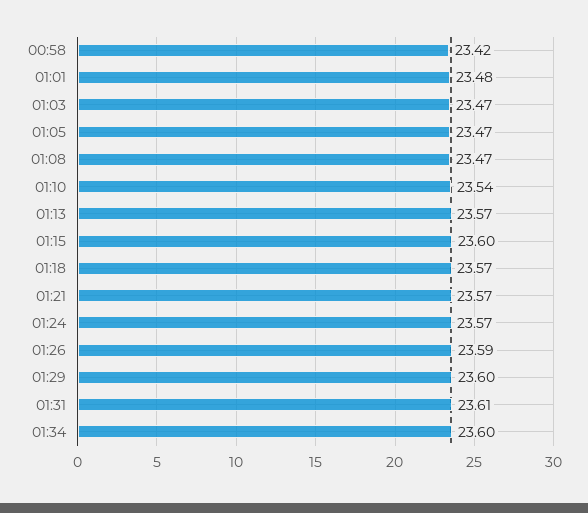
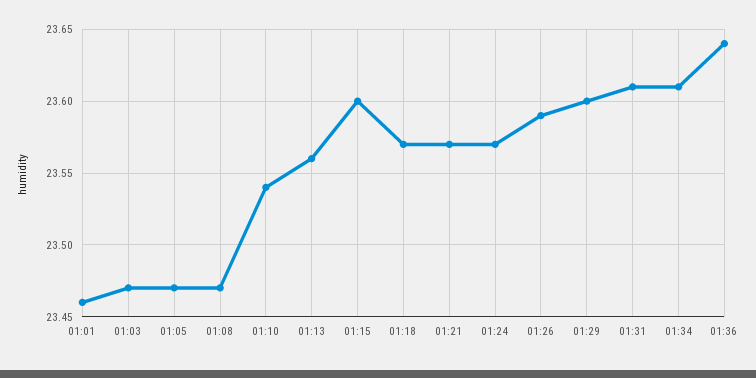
00:58: 23.42 -> none
01:01: 23.48 -> 23.46
01:13: 23.57 -> 23.56
01:34: 23.6 -> 23.61
01:36: none -> 23.64

